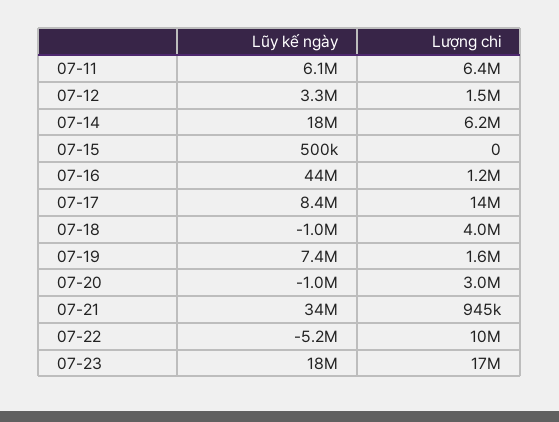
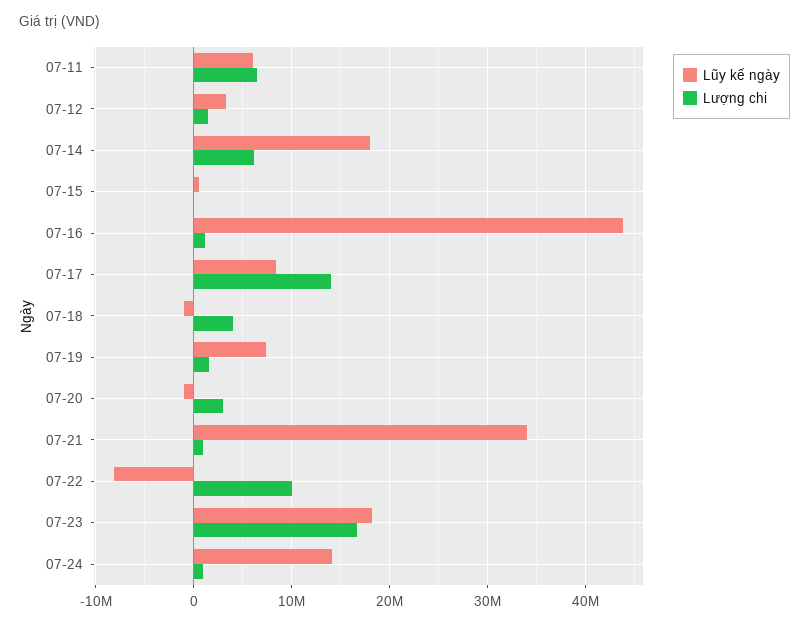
Lũy kế ngày, 07-22: -5200000 -> -8000000
Lũy kế ngày, 07-24: none -> 14000000
Lượng chi, 07-24: none -> 1000000

